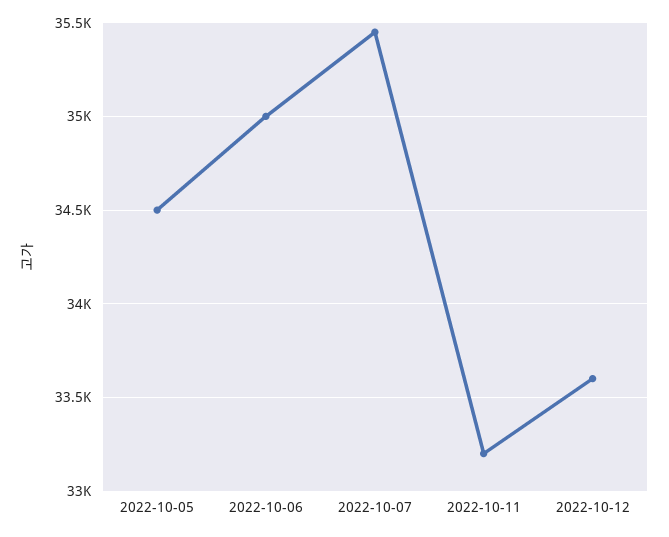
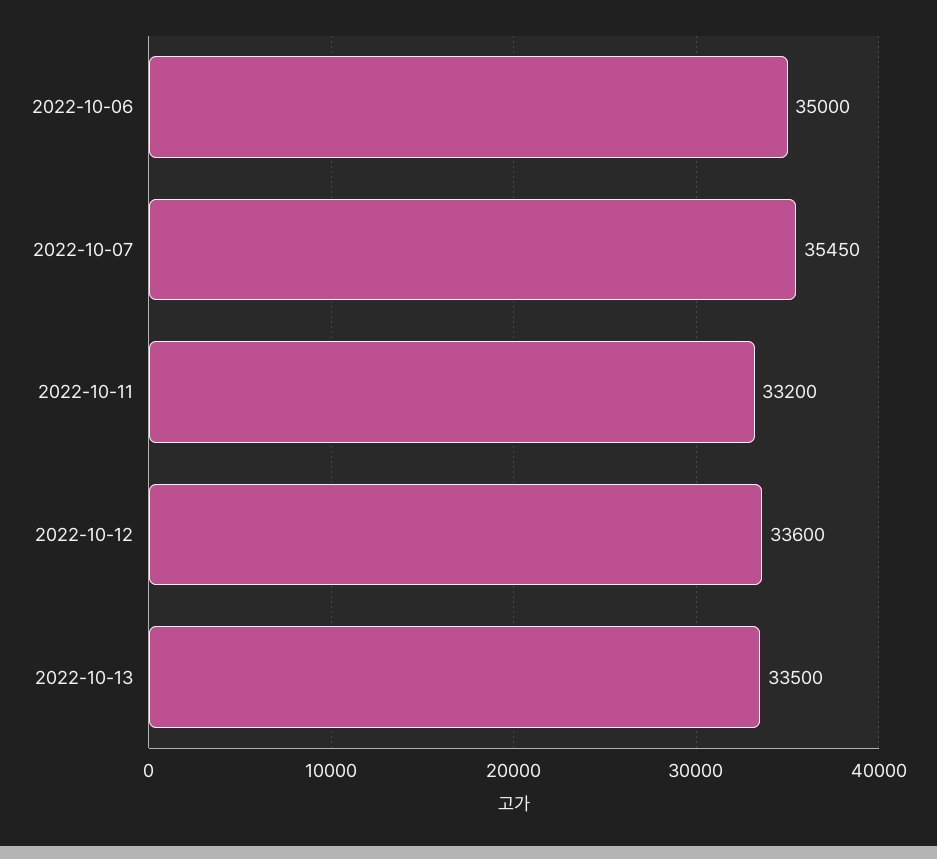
2022-10-05: 34500 -> none
2022-10-13: none -> 33500

